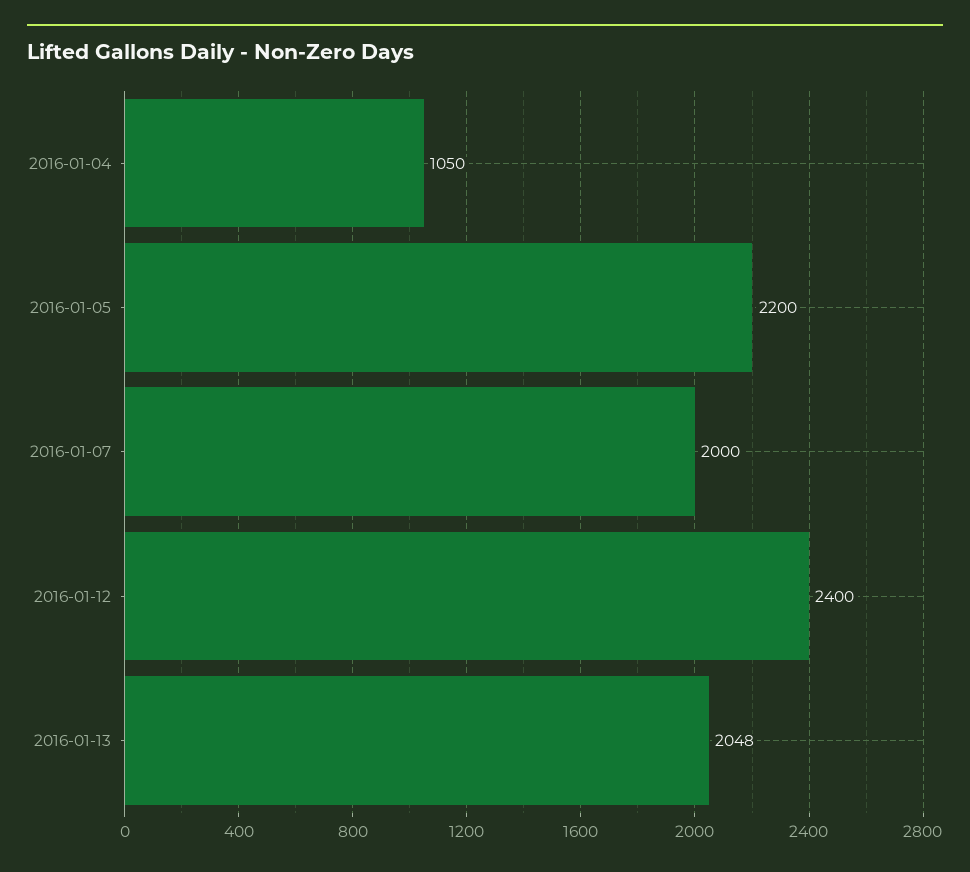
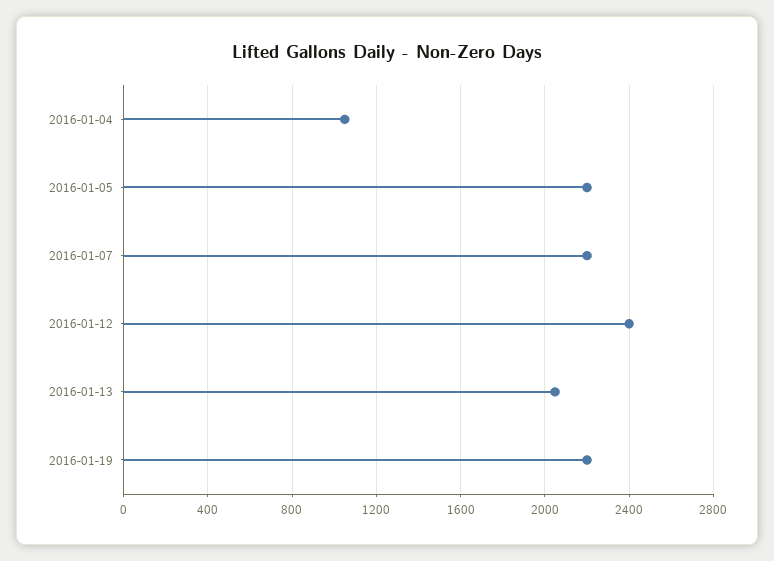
2016-01-07: 2000 -> 2200
2016-01-19: none -> 2200

